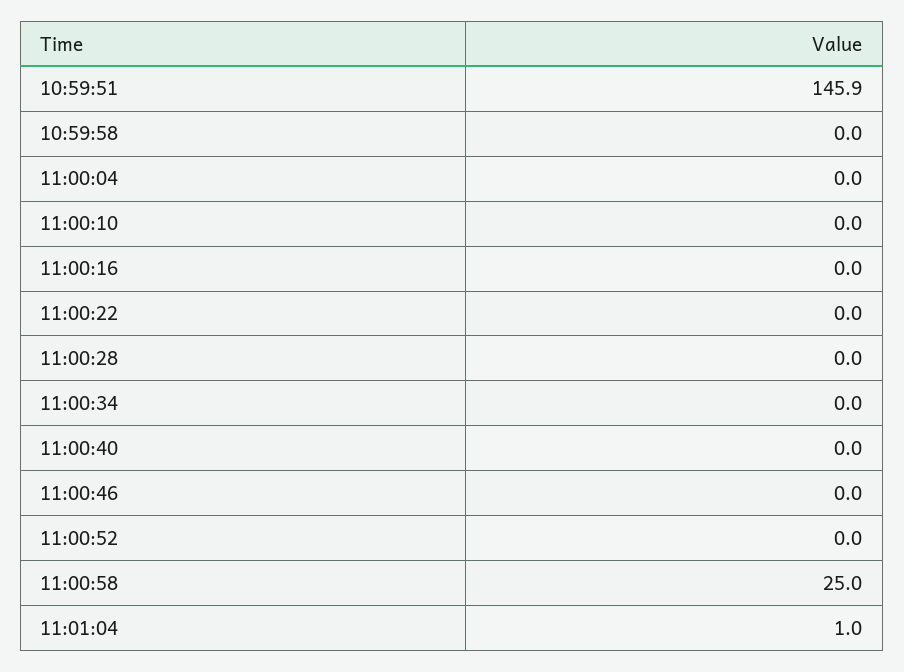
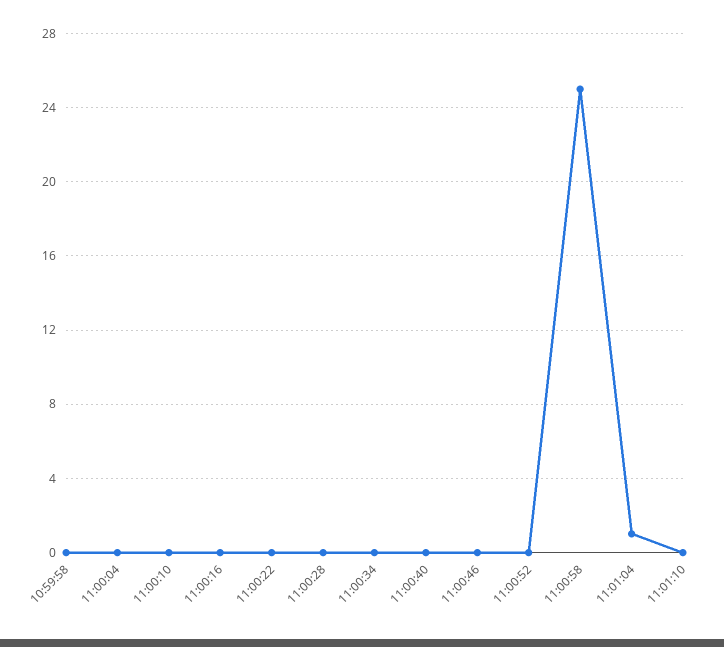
10:59:51: 145.9 -> none
11:01:10: none -> 0

